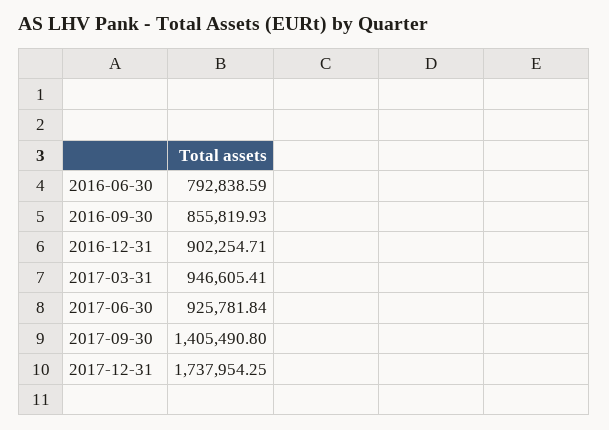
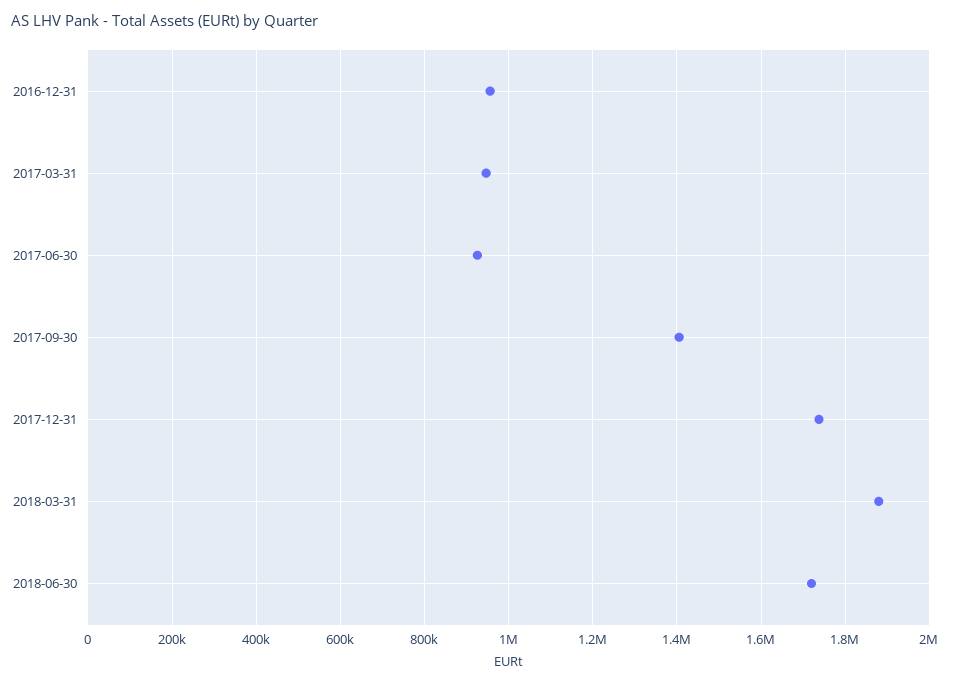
2016-06-30: 792838.59 -> none
2016-09-30: 855819.93 -> none
2016-12-31: 902254.71 -> 960000
2018-03-31: none -> 1880000
2018-06-30: none -> 1720000

